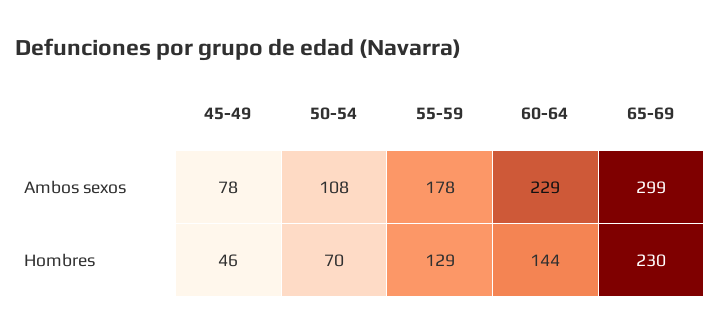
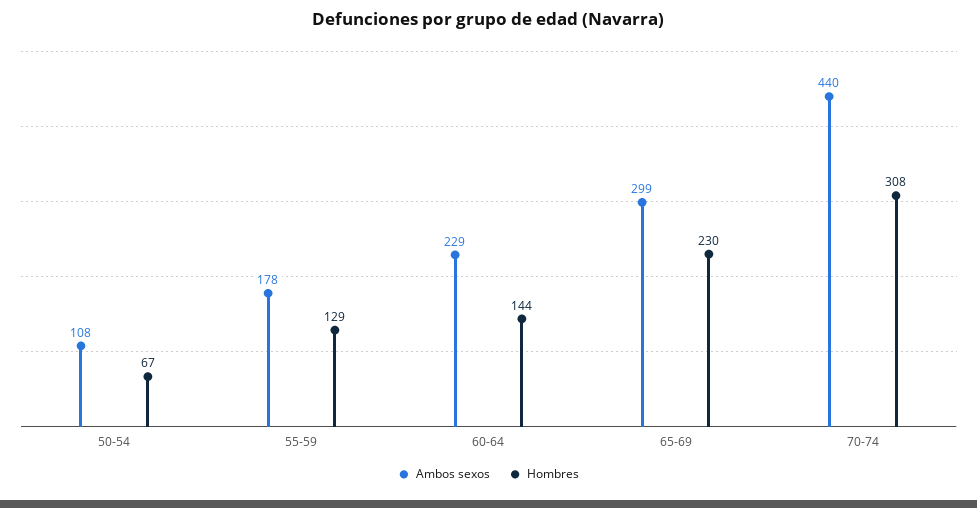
Ambos sexos, 45-49: 78 -> none
Hombres, 45-49: 46 -> none
Hombres, 50-54: 70 -> 67
Ambos sexos, 70-74: none -> 440
Hombres, 70-74: none -> 308

